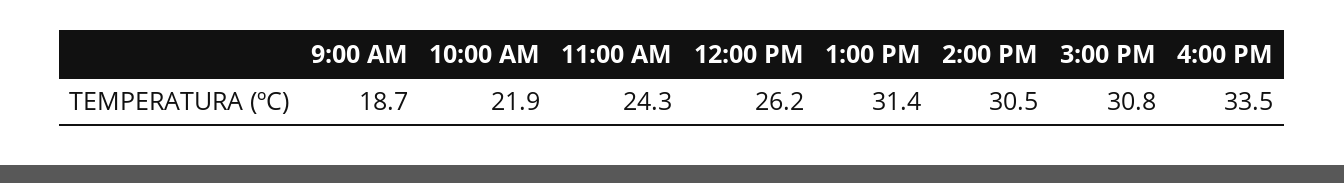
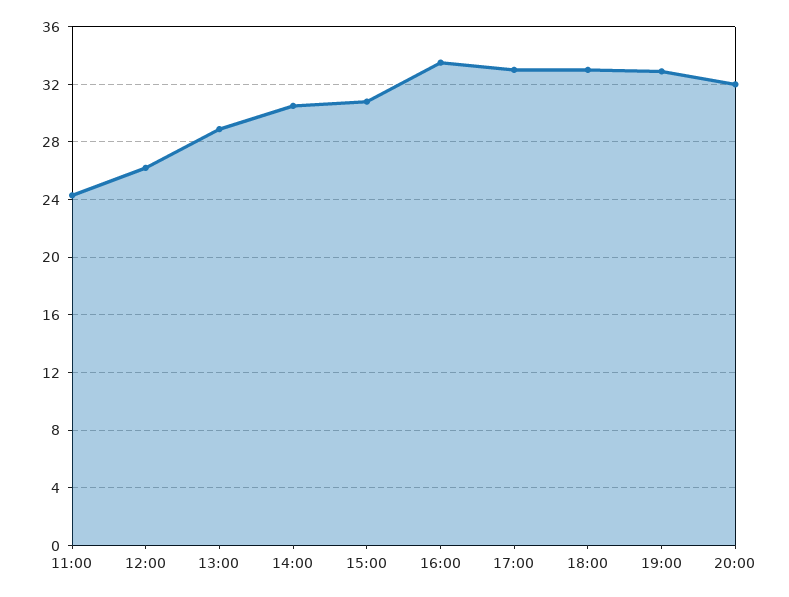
9:00 AM: 18.7 -> none
10:00 AM: 21.9 -> none
1:00 PM: 31.4 -> 29
17:00: none -> 33
18:00: none -> 33
19:00: none -> 33
20:00: none -> 32

